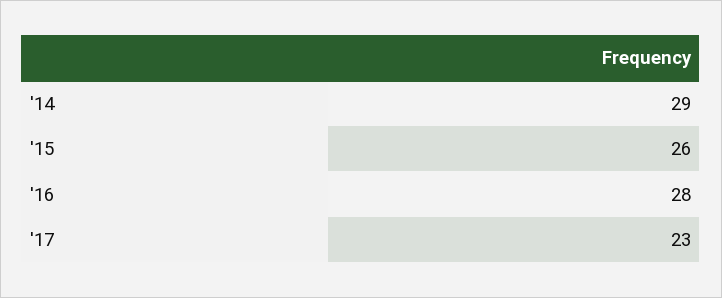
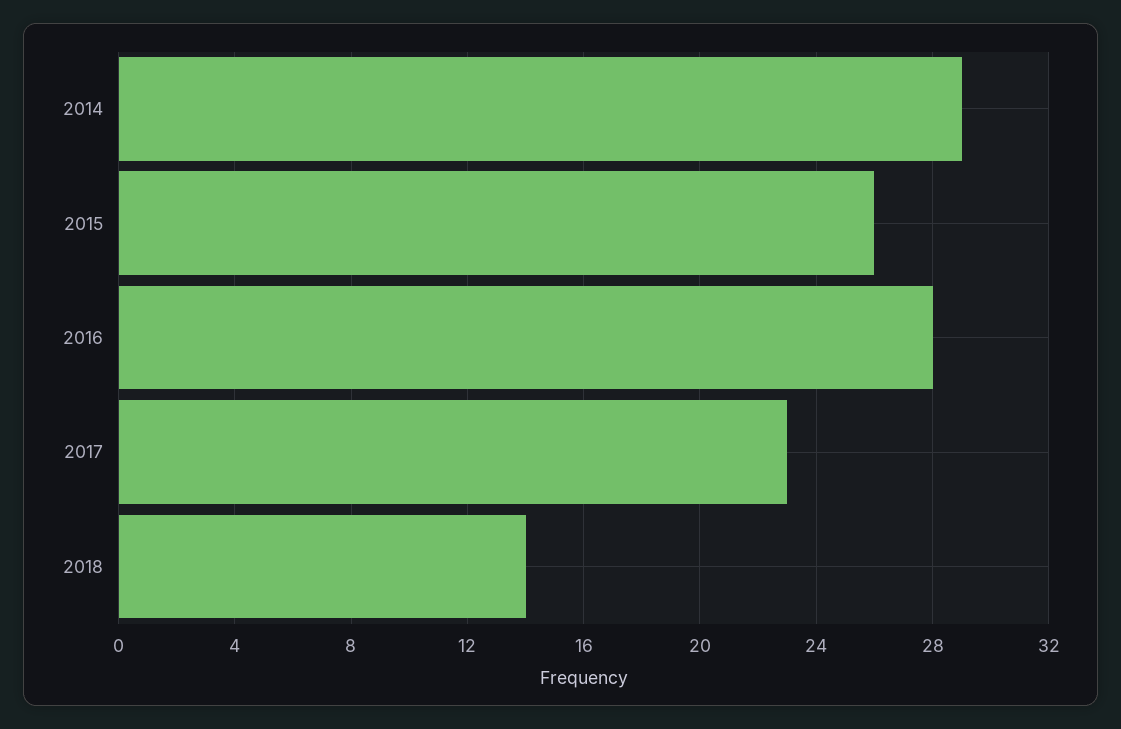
2018: none -> 14

